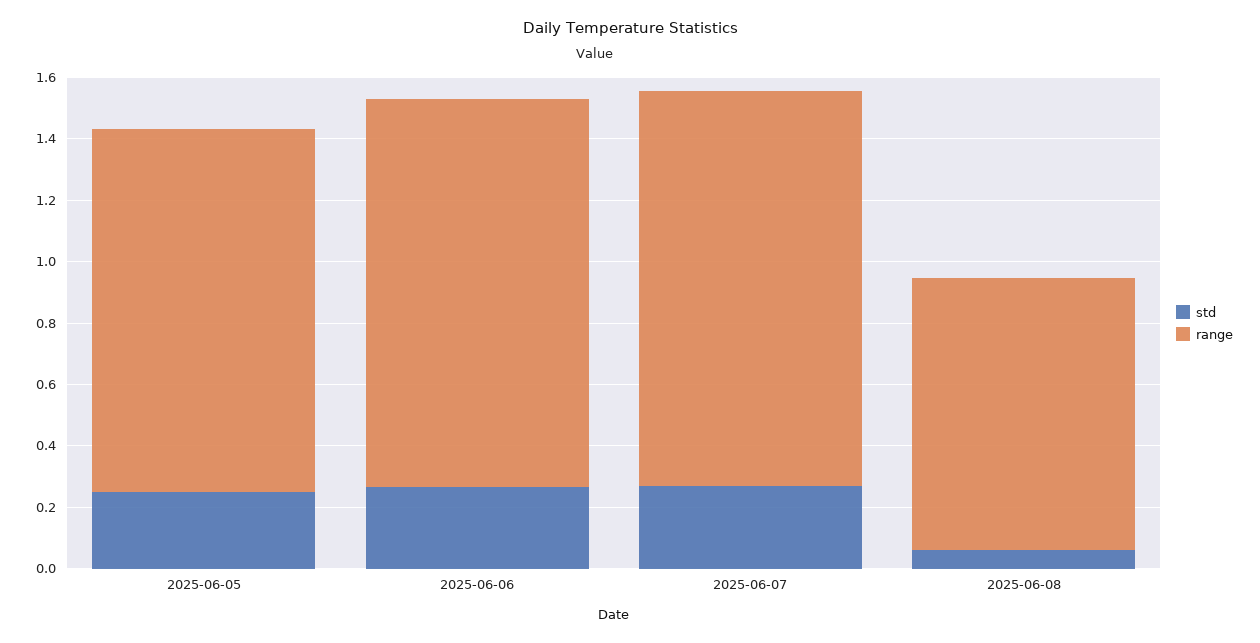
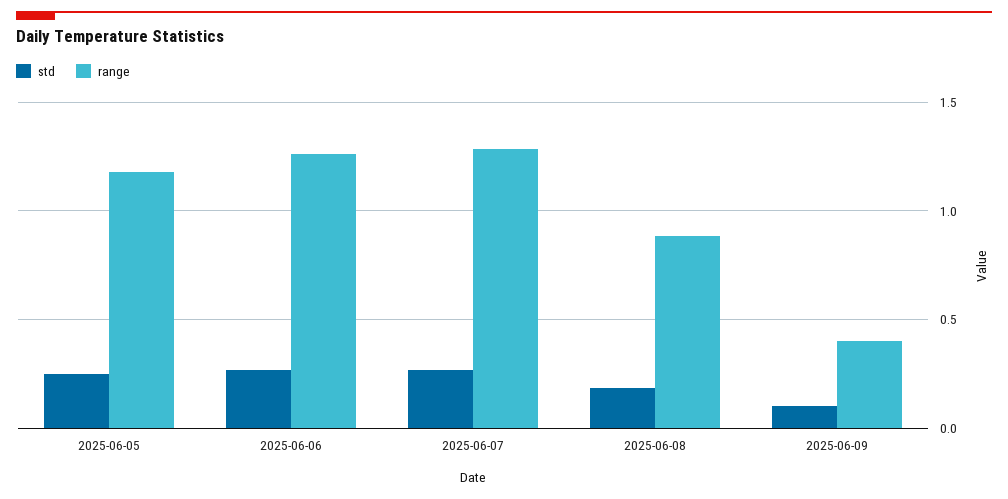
std, 2025-06-08: 0.05 -> 0.2
std, 2025-06-09: none -> 0.1
range, 2025-06-09: none -> 0.4

